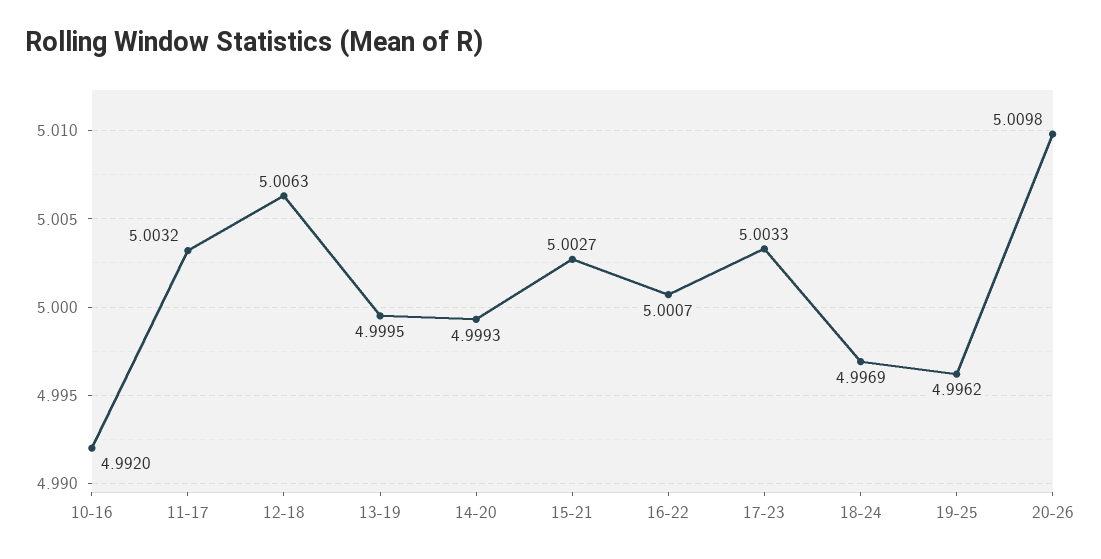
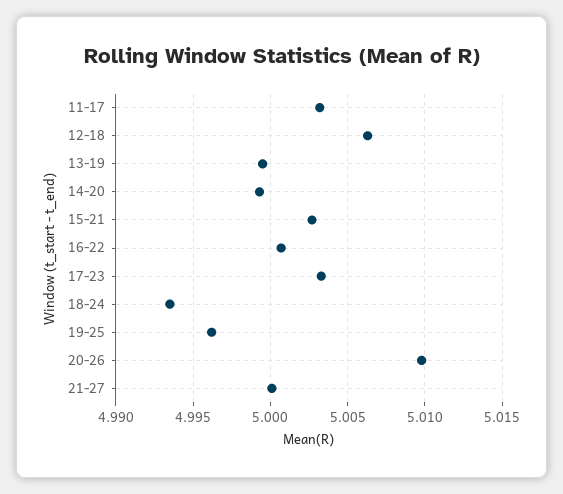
10-16: 4.992 -> none
18-24: 4.9969 -> 4.9935
21-27: none -> 5

